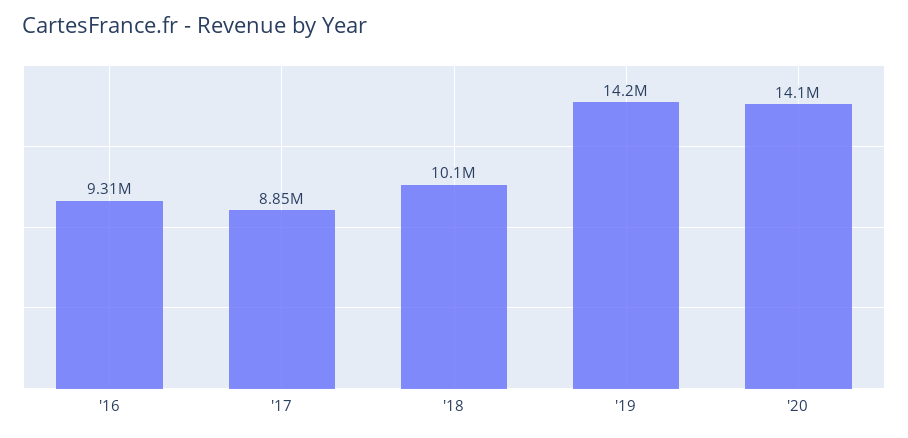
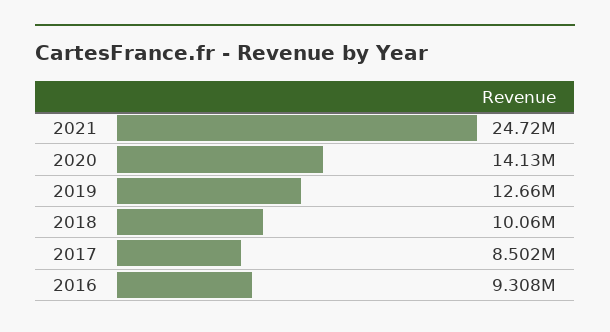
'17: 8850000 -> 8502000
'19: 14200000 -> 12660000
2021: none -> 24720000

